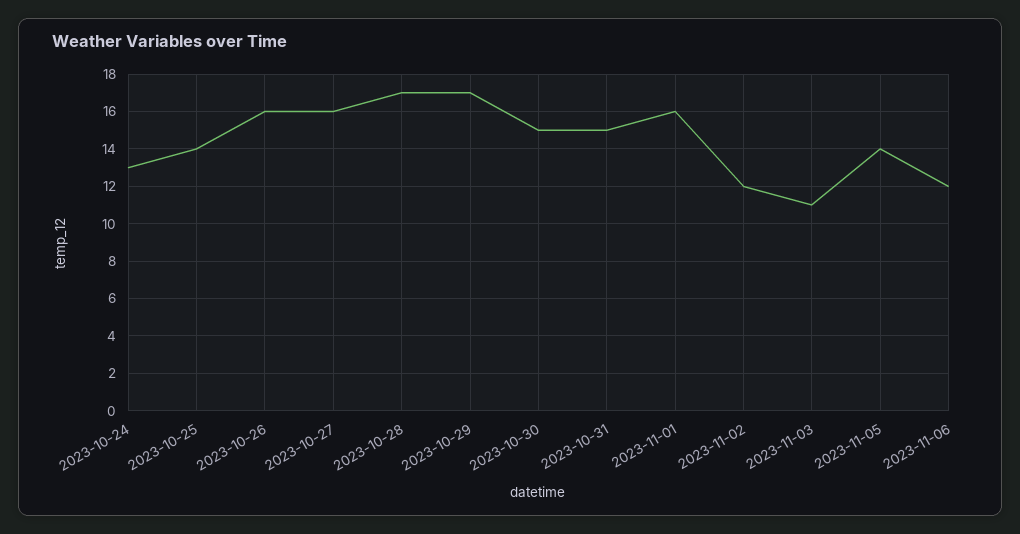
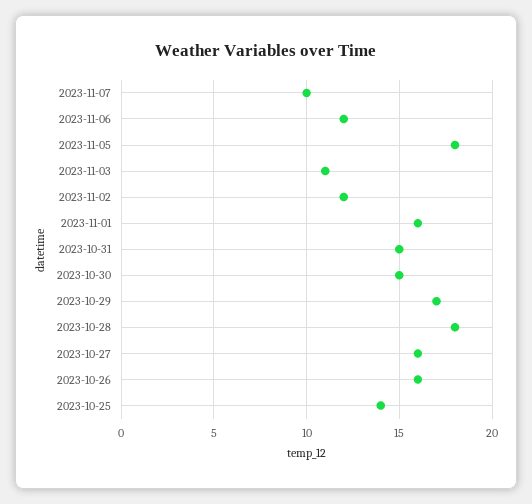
2023-10-24: 13 -> none
2023-10-28: 17 -> 18
2023-11-05: 14 -> 18
2023-11-07: none -> 10

